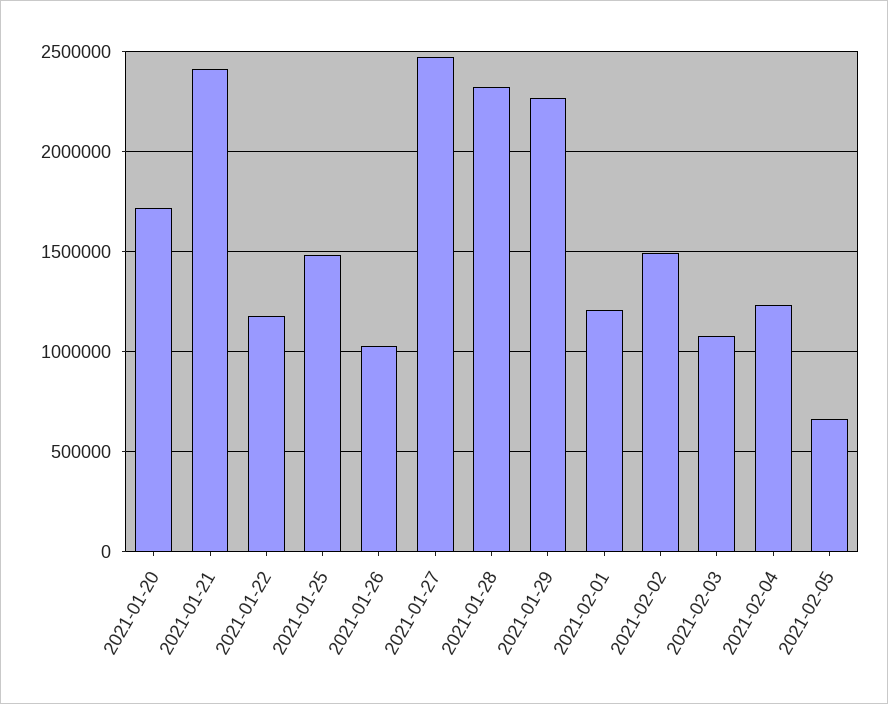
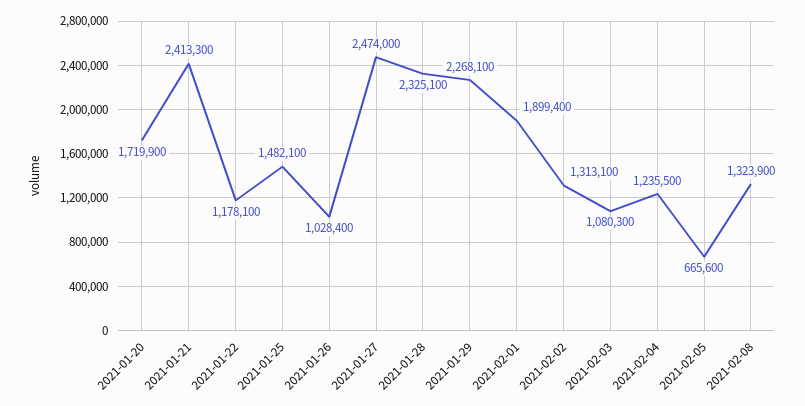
2021-02-01: 1200000 -> 1899400
2021-02-02: 1500000 -> 1313100
2021-02-08: none -> 1323900

